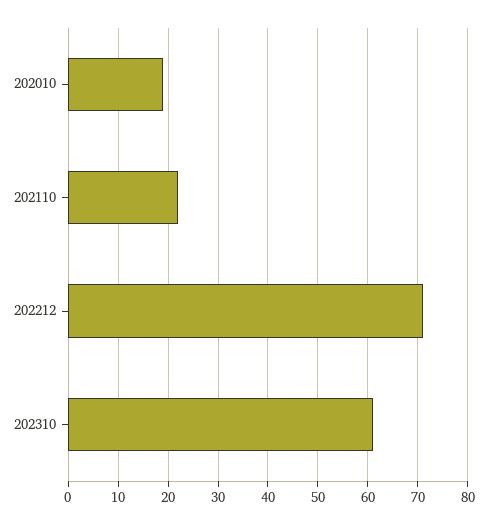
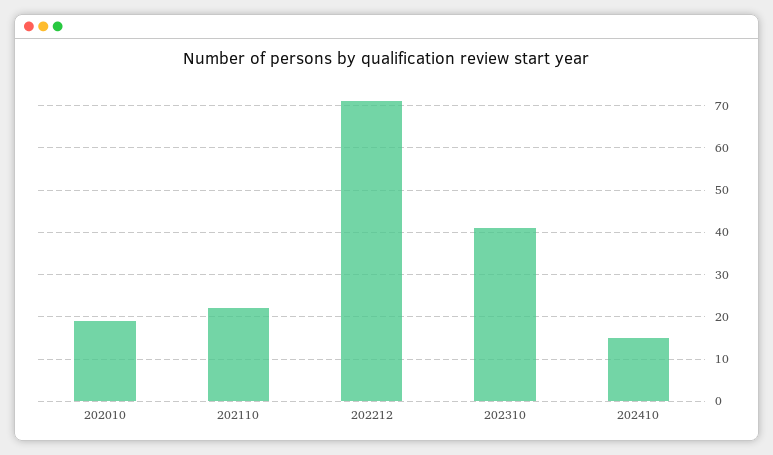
202310: 60 -> 40
202410: none -> 15

